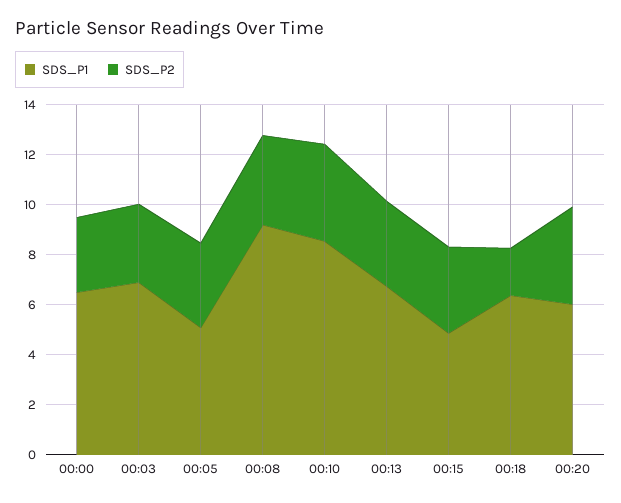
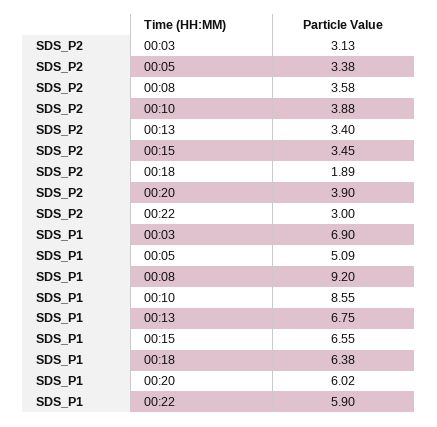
SDS_P1, 00:00: 6.5 -> none
SDS_P2, 00:00: 3 -> none
SDS_P1, 00:15: 5 -> 6.55
SDS_P2, 00:22: none -> 3
SDS_P1, 00:22: none -> 5.9

